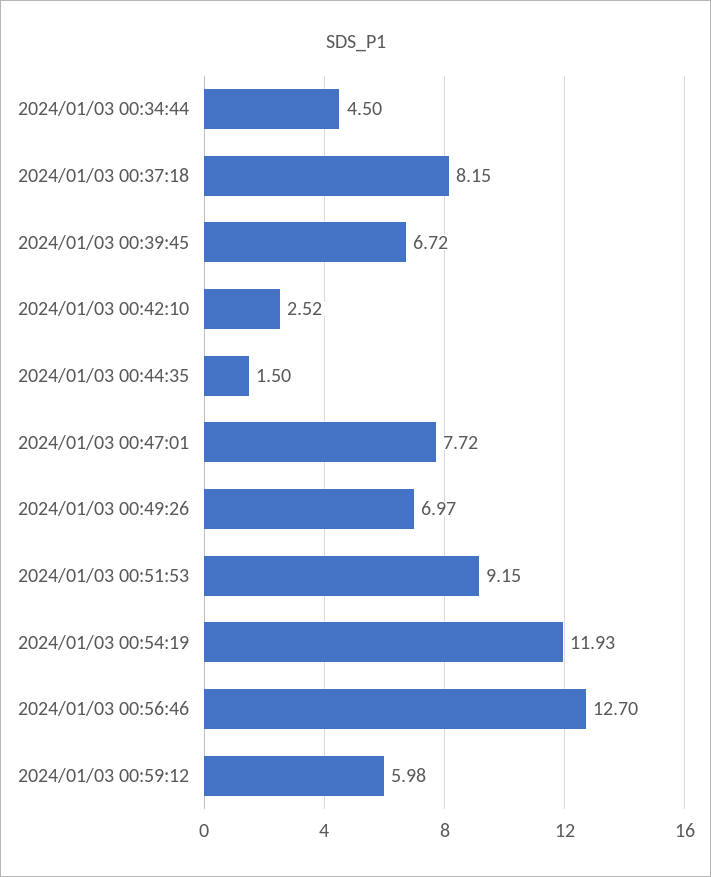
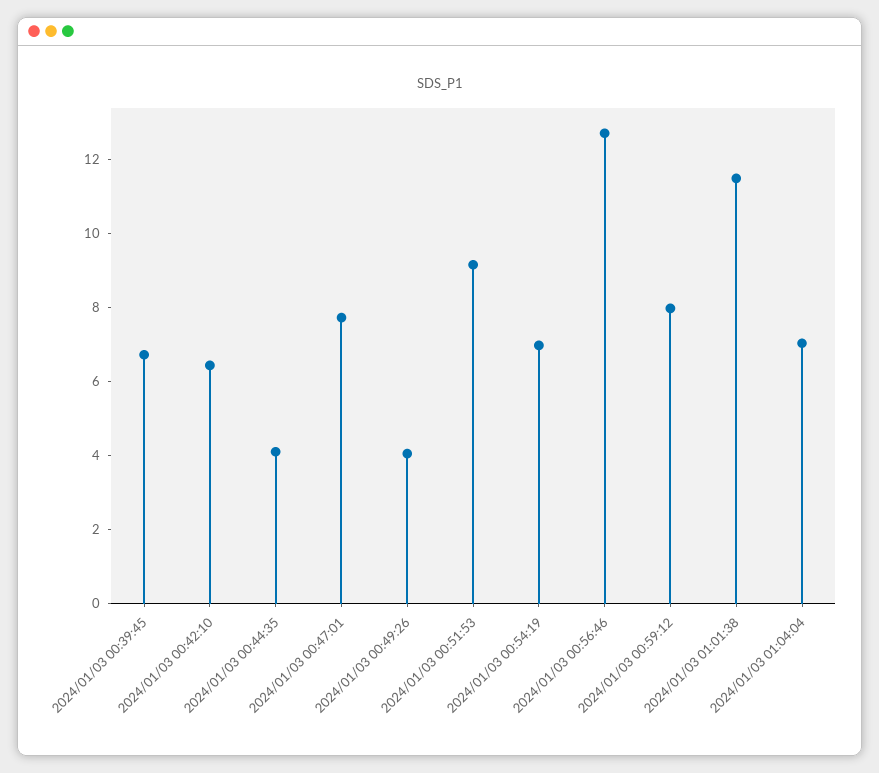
2024/01/03 00:34:44: 4.5 -> none
2024/01/03 00:37:18: 8.15 -> none
2024/01/03 00:42:10: 2.52 -> 6.5
2024/01/03 00:44:35: 1.5 -> 4
2024/01/03 00:49:26: 6.97 -> 4
2024/01/03 00:54:19: 11.93 -> 7
2024/01/03 00:59:12: 5.98 -> 8
2024/01/03 01:01:38: none -> 11.5
2024/01/03 01:04:04: none -> 7

